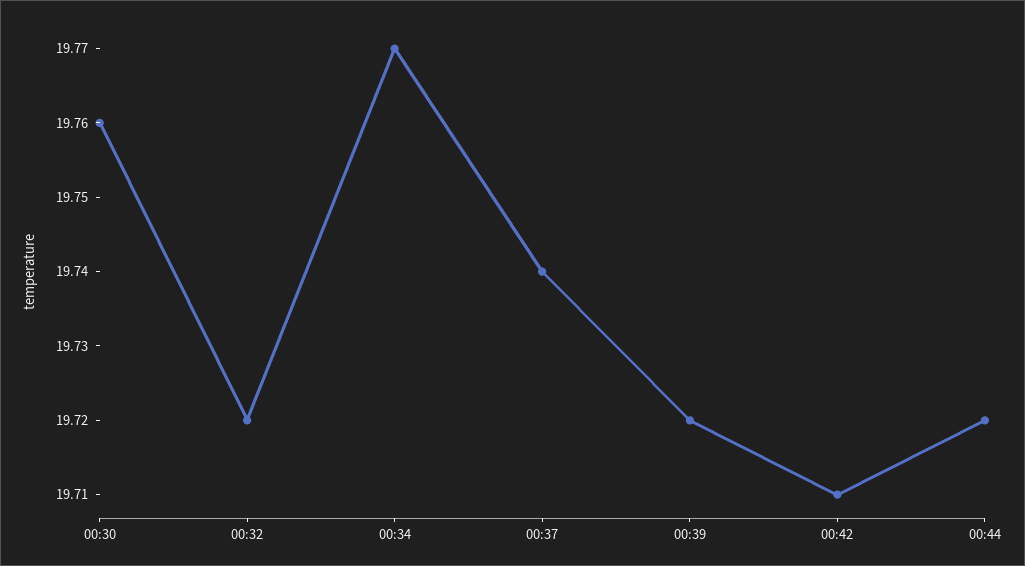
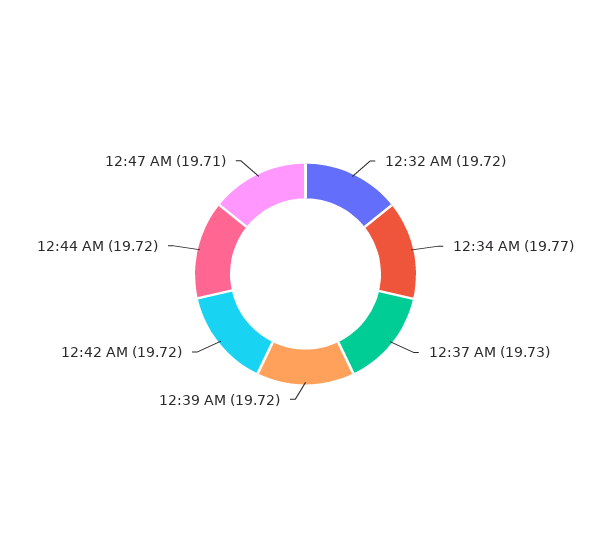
00:30: 19.76 -> none
00:37: 19.74 -> 19.73
00:42: 19.71 -> 19.72
12:47 AM: none -> 19.71

